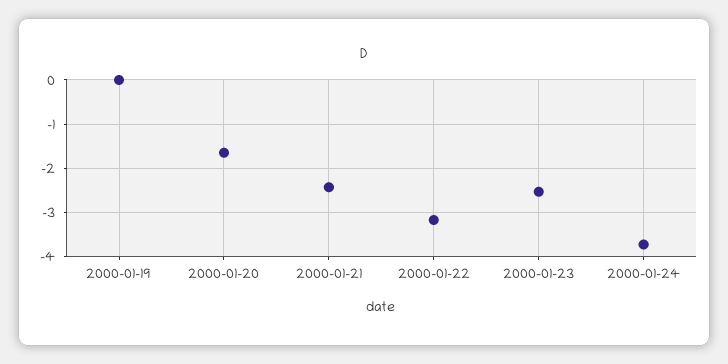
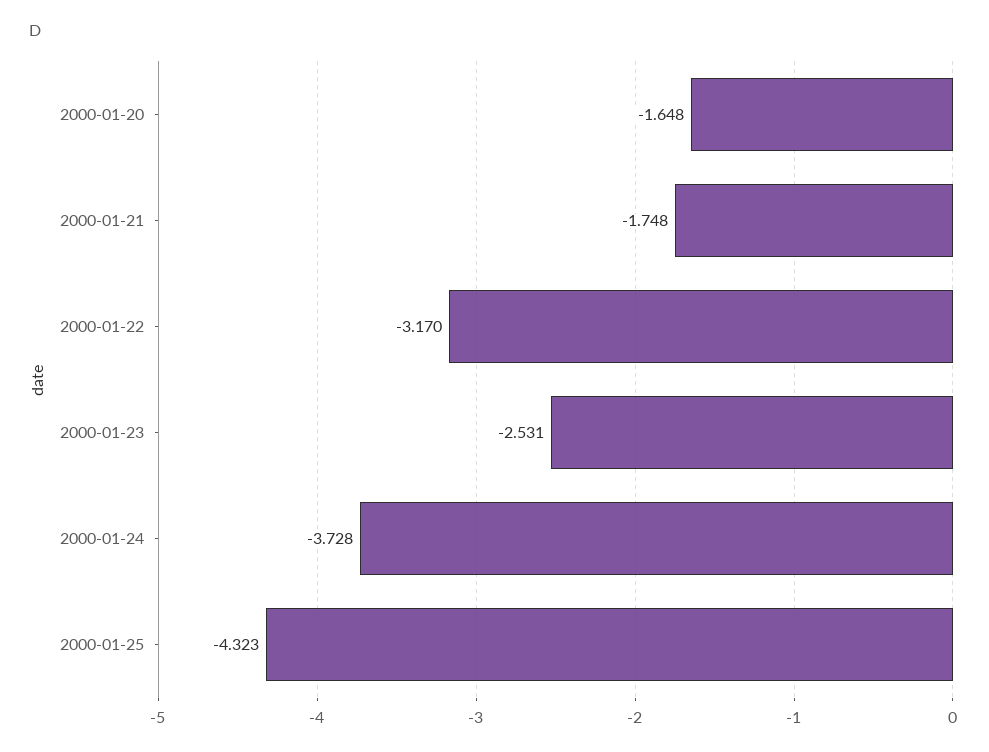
2000-01-19: 0 -> none
2000-01-21: -2.4 -> -1.748
2000-01-25: none -> -4.323

